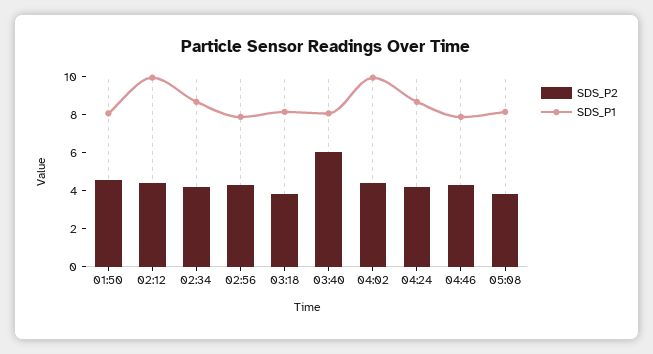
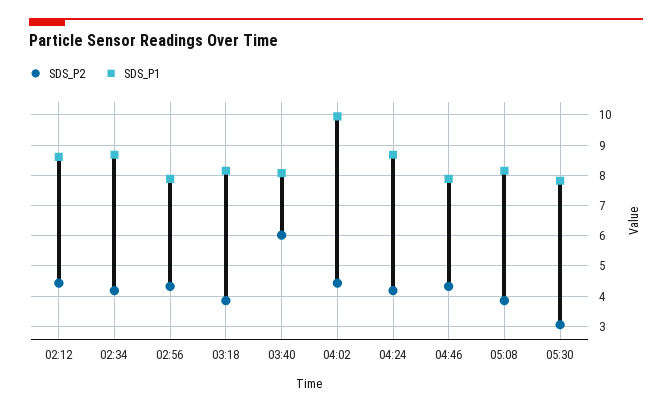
SDS_P2, 01:50: 4.5 -> none
SDS_P1, 01:50: 8 -> none
SDS_P1, 02:12: 10 -> 8.6
SDS_P2, 05:30: none -> 3
SDS_P1, 05:30: none -> 7.8

